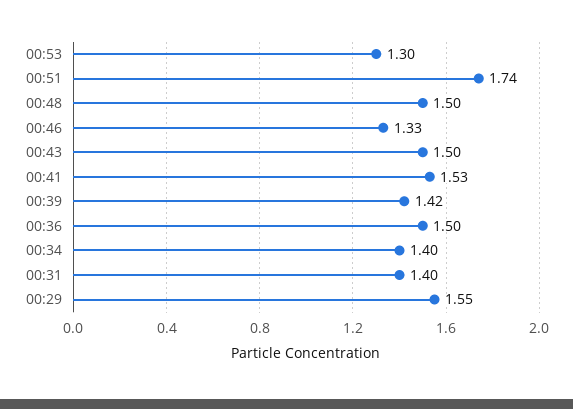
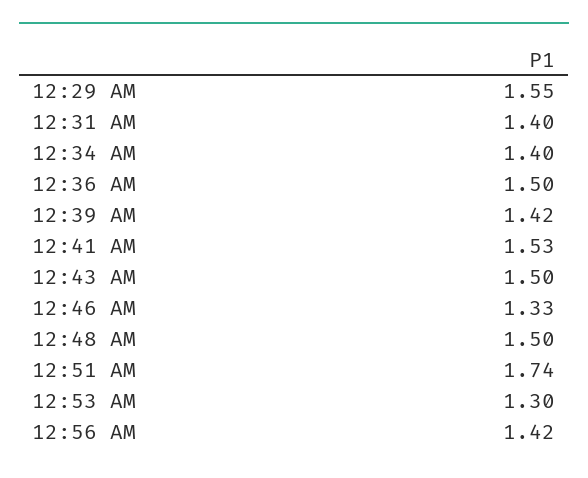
12:56 AM: none -> 1.42

